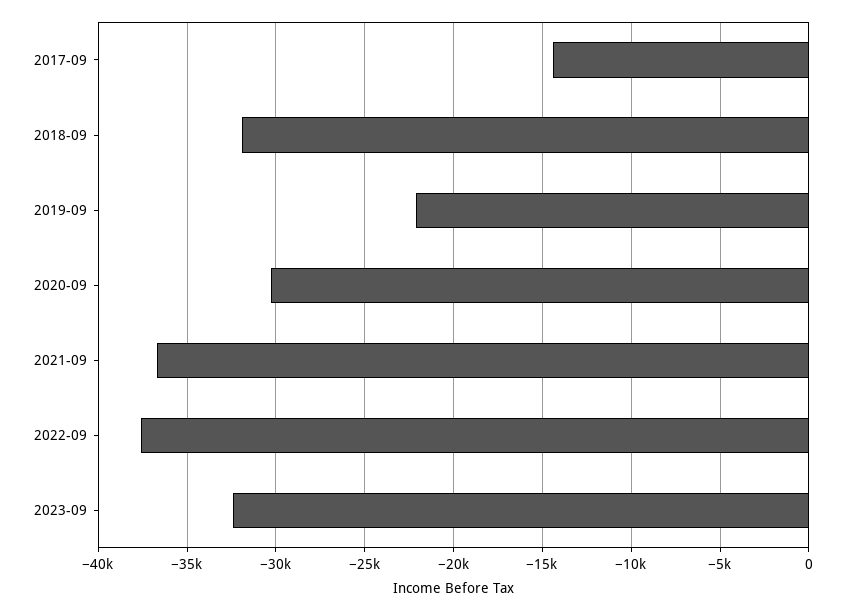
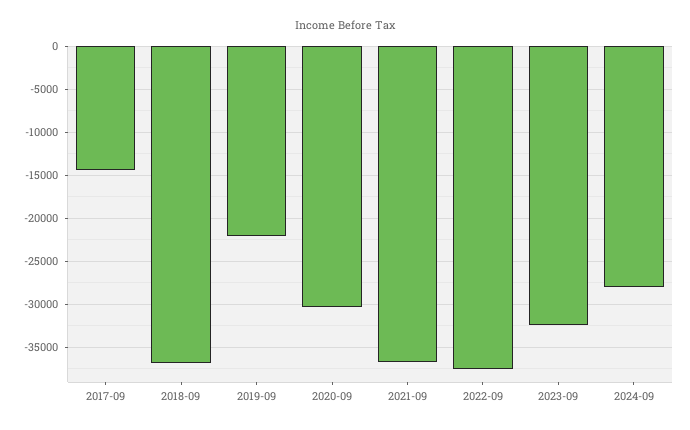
2018-09: -32000 -> -37000
2024-09: none -> -28000

